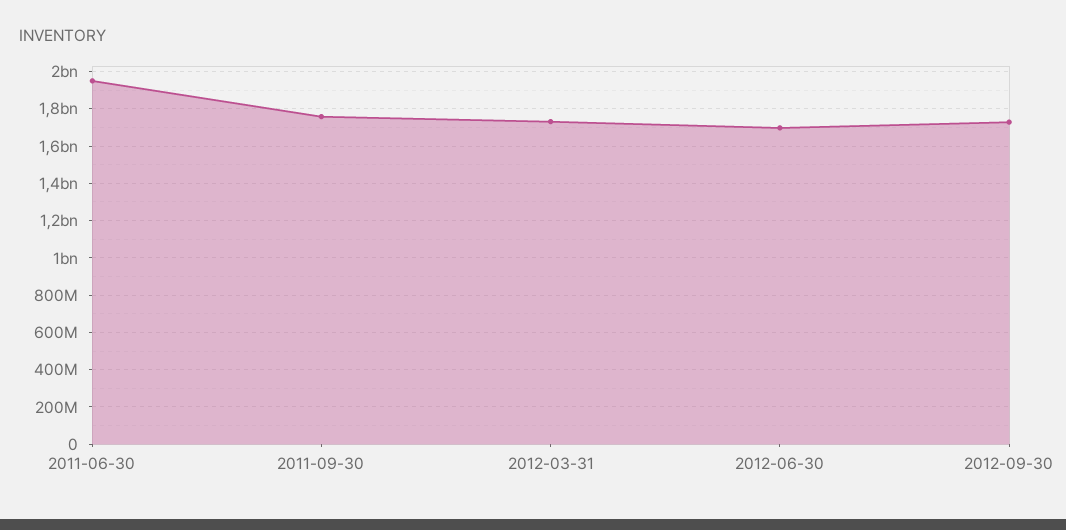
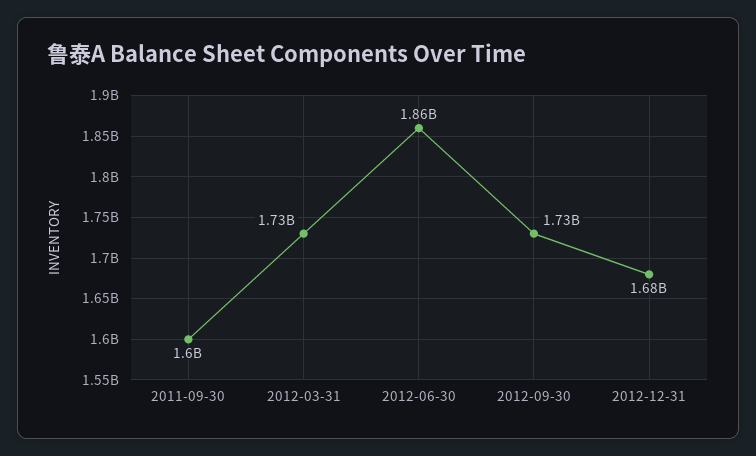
2011-06-30: 1950000000 -> none
2011-09-30: 1750000000 -> 1600000000
2012-06-30: 1700000000 -> 1860000000
2012-12-31: none -> 1680000000

